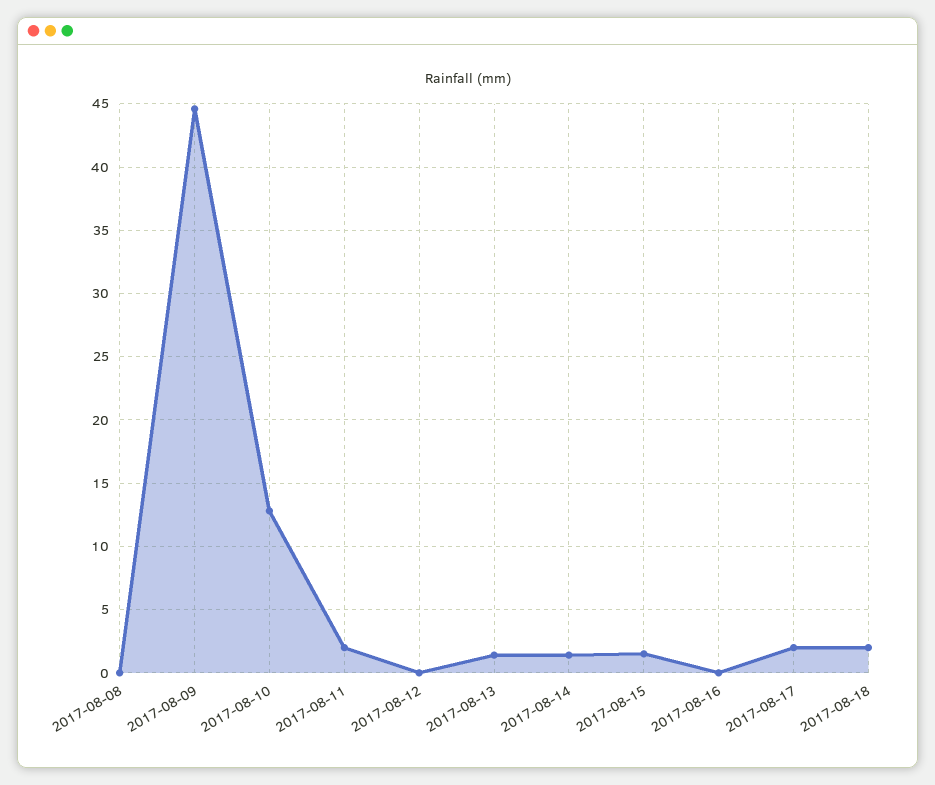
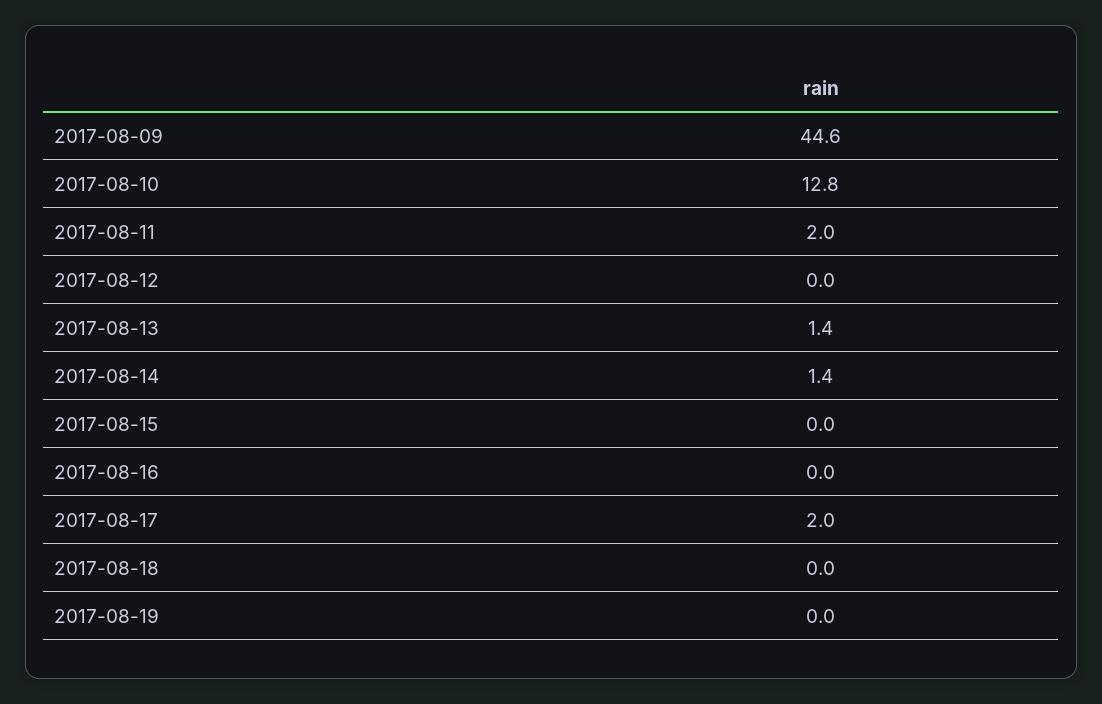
2017-08-08: 0 -> none
2017-08-15: 1.5 -> 0
2017-08-18: 2 -> 0
2017-08-19: none -> 0

